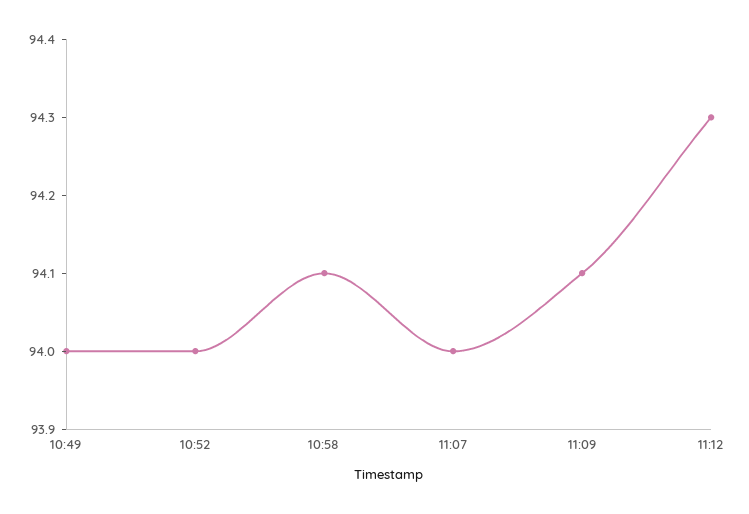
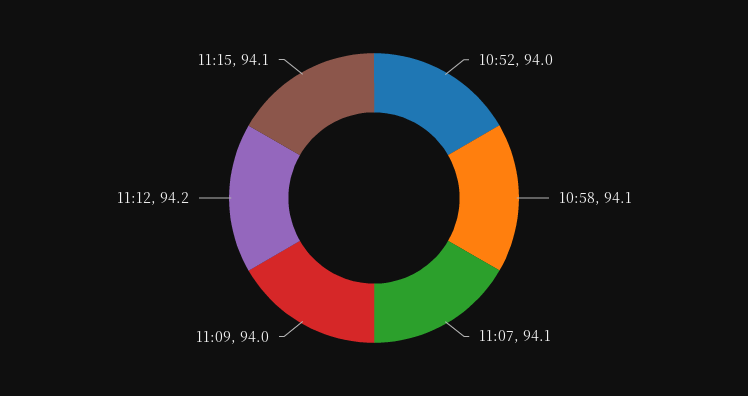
10:49: 94 -> none
11:07: 94 -> 94.1
11:09: 94.1 -> 94
11:12: 94.3 -> 94.2
11:15: none -> 94.1

